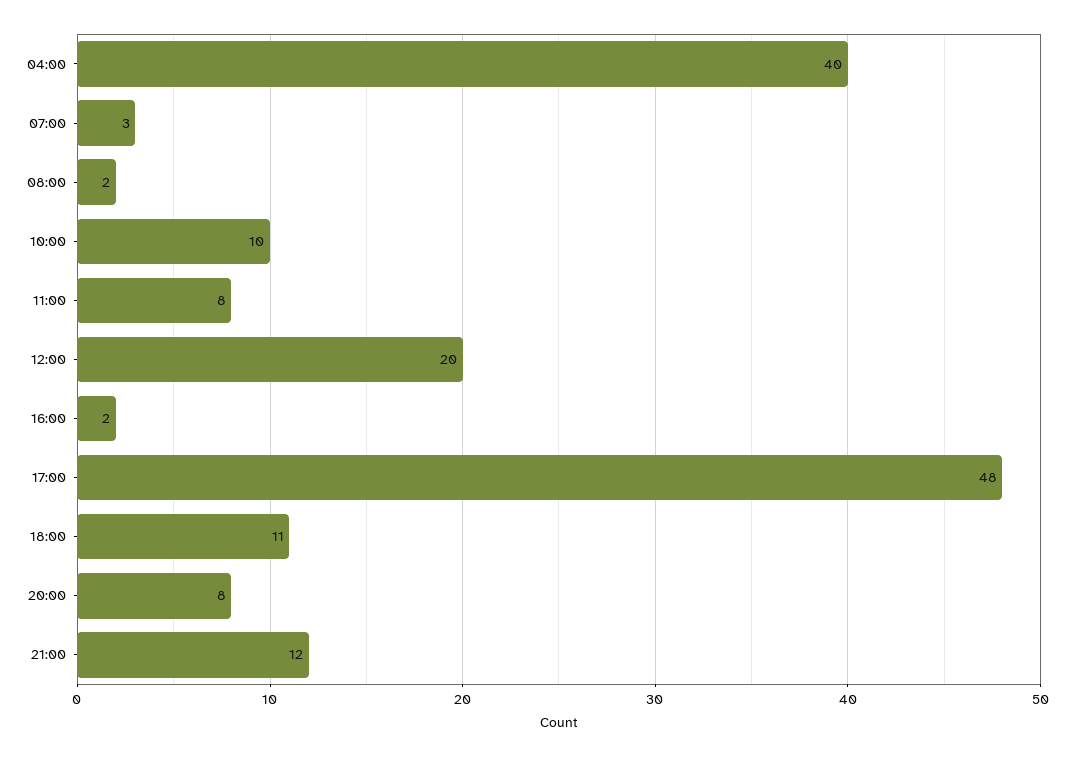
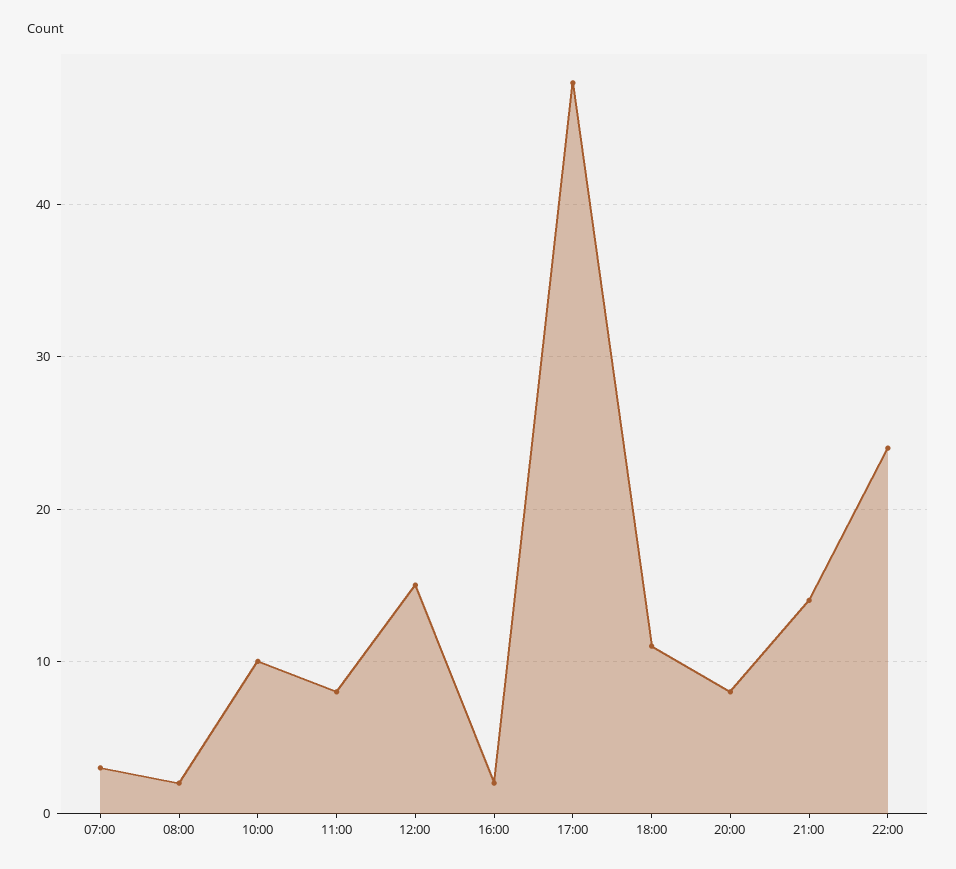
04:00: 40 -> none
12:00: 20 -> 15
21:00: 12 -> 14
22:00: none -> 24

